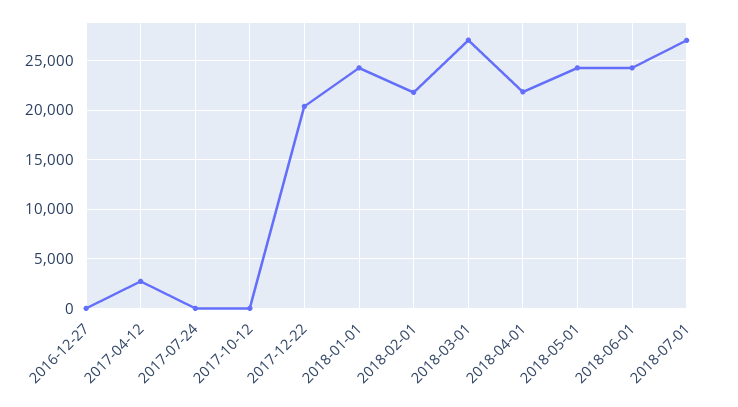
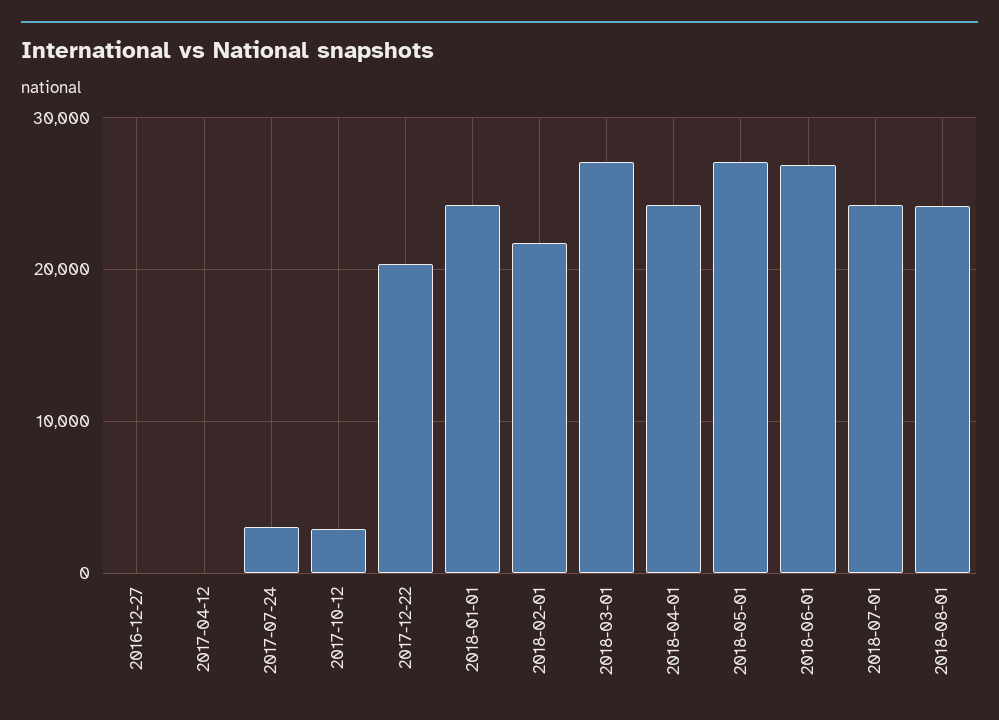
2017-04-12: 3000 -> 0
2017-07-24: 0 -> 3000
2017-10-12: 0 -> 3000
2018-04-01: 22000 -> 24000
2018-05-01: 24000 -> 27000
2018-06-01: 24000 -> 27000
2018-07-01: 27000 -> 24000
2018-08-01: none -> 24000

